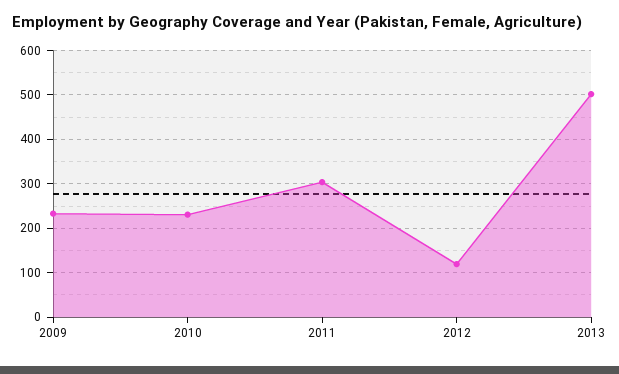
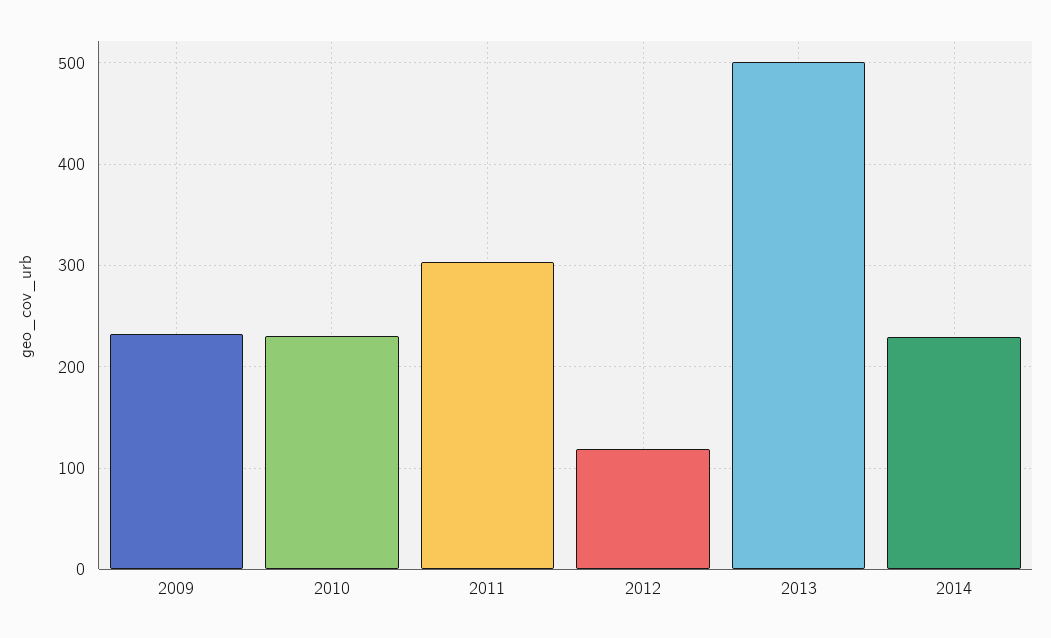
2014: none -> 230

